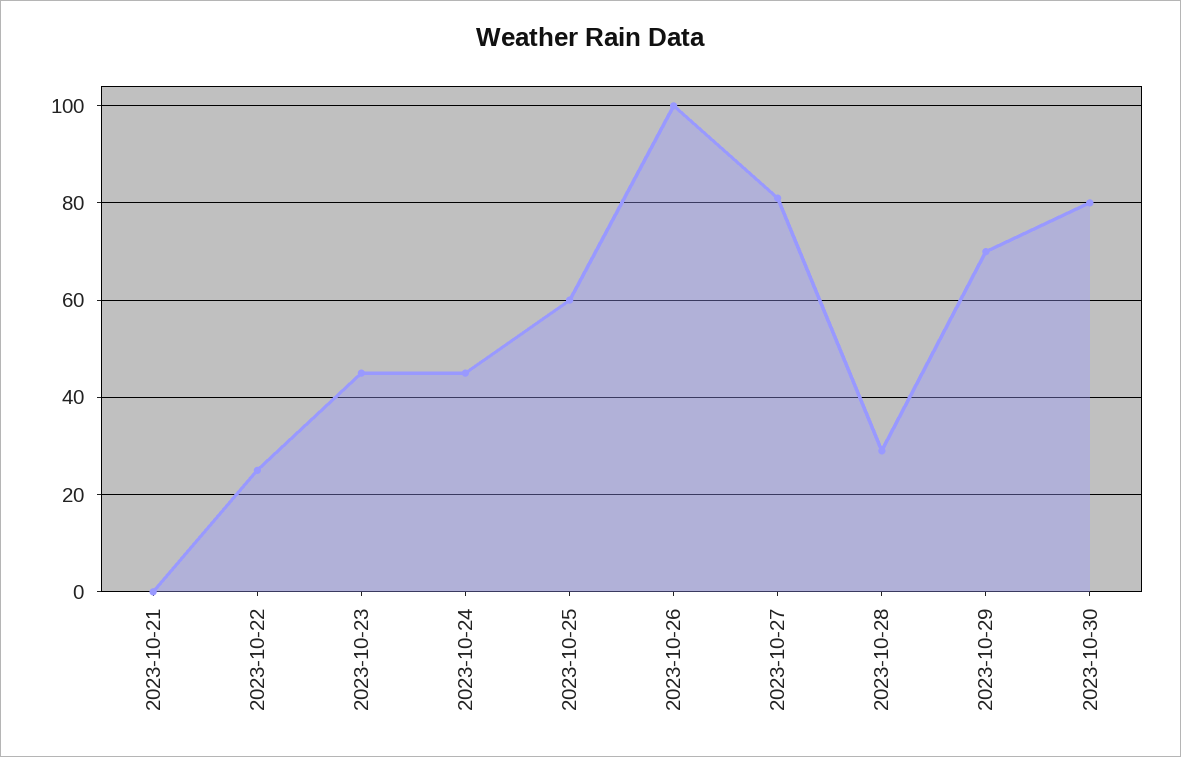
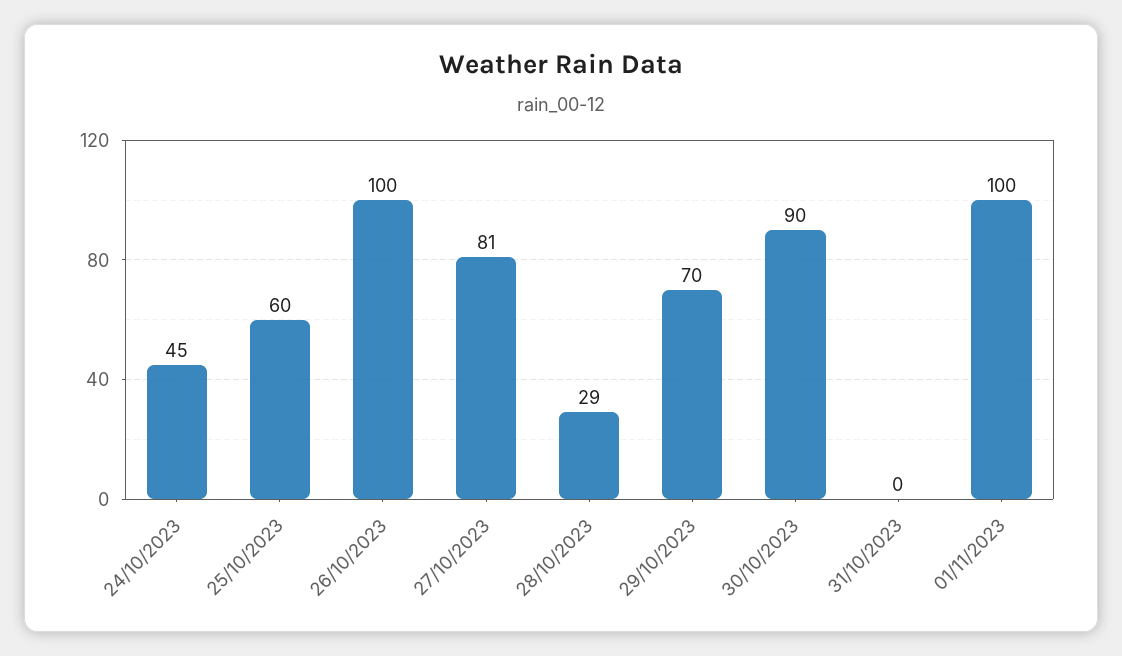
2023-10-21: 0 -> none
2023-10-22: 25 -> none
2023-10-23: 45 -> none
2023-10-30: 80 -> 90
31/10/2023: none -> 0
01/11/2023: none -> 100

